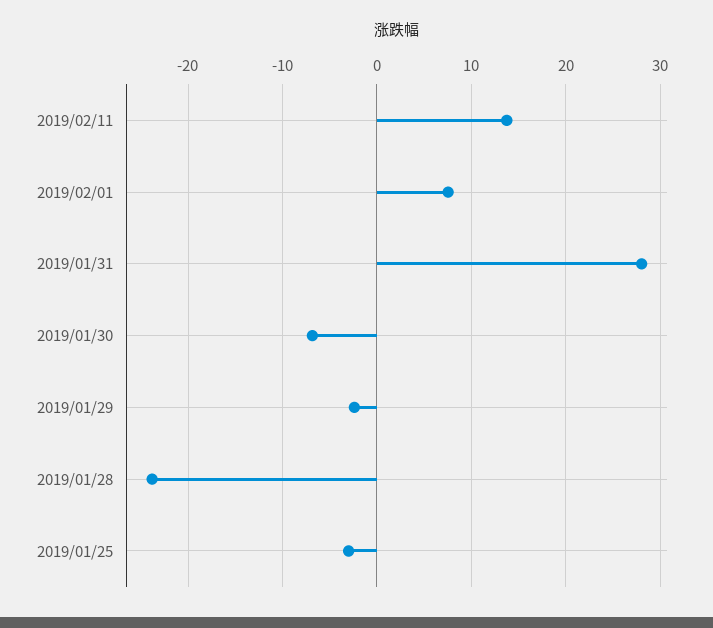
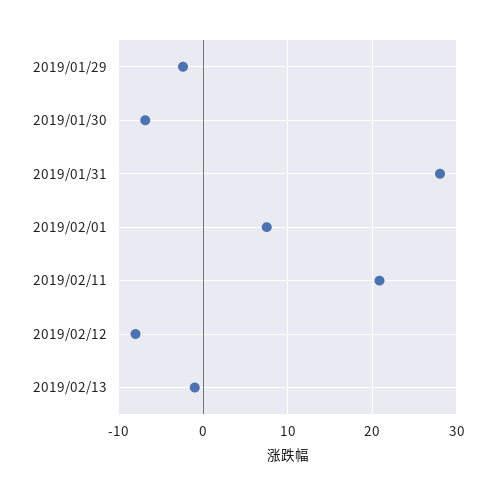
2019/02/11: 14 -> 21
2019/01/28: -24 -> none
2019/01/25: -3 -> none
2019/02/12: none -> -8
2019/02/13: none -> -1

